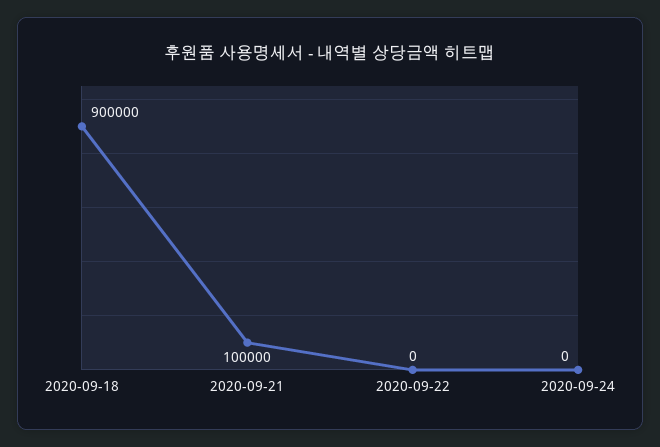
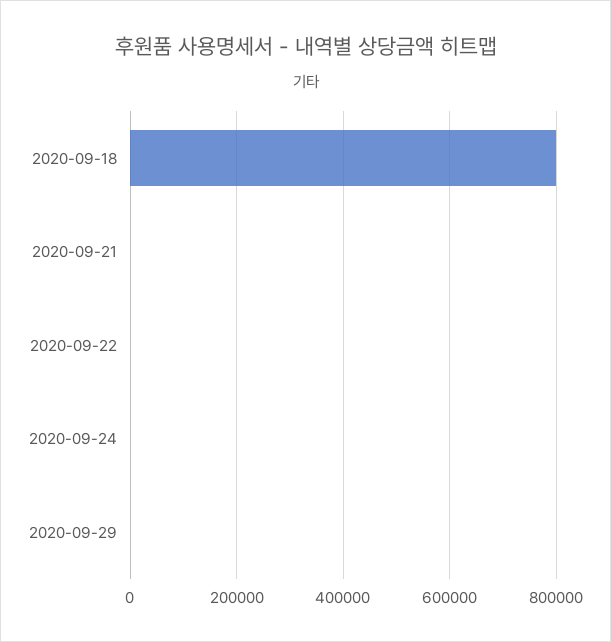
2020-09-18: 900000 -> 800000
2020-09-21: 100000 -> 0
2020-09-29: none -> 0

